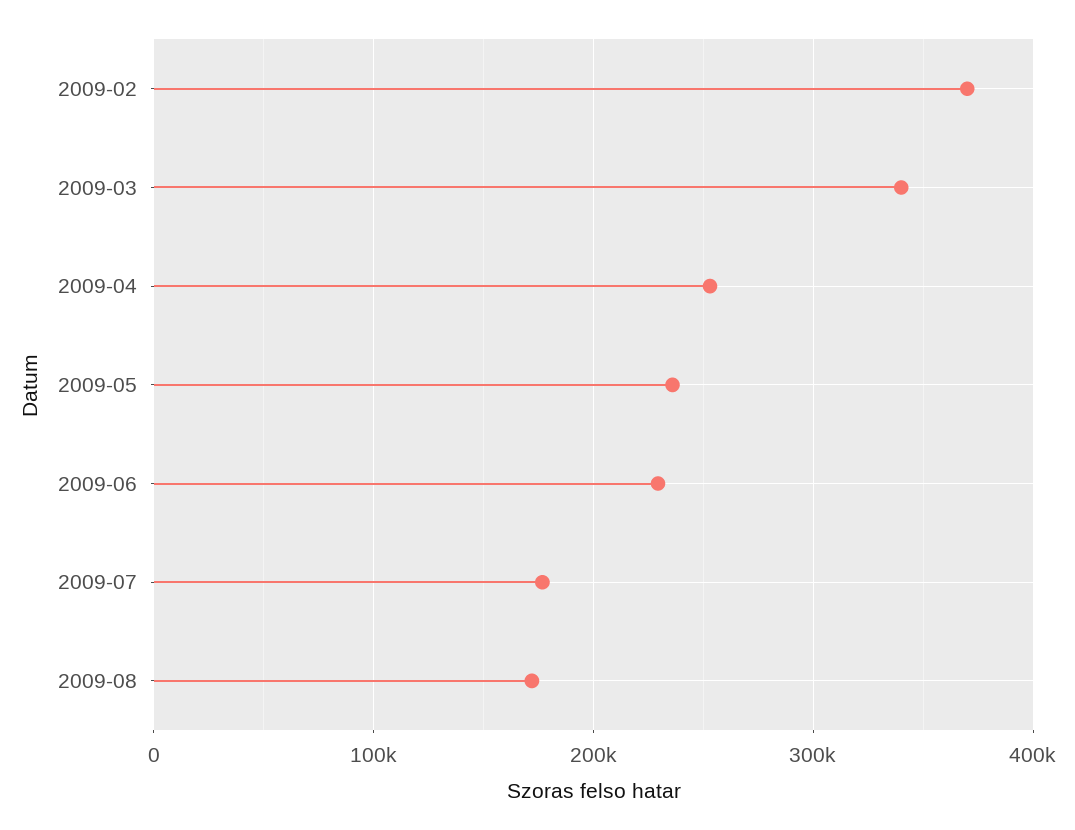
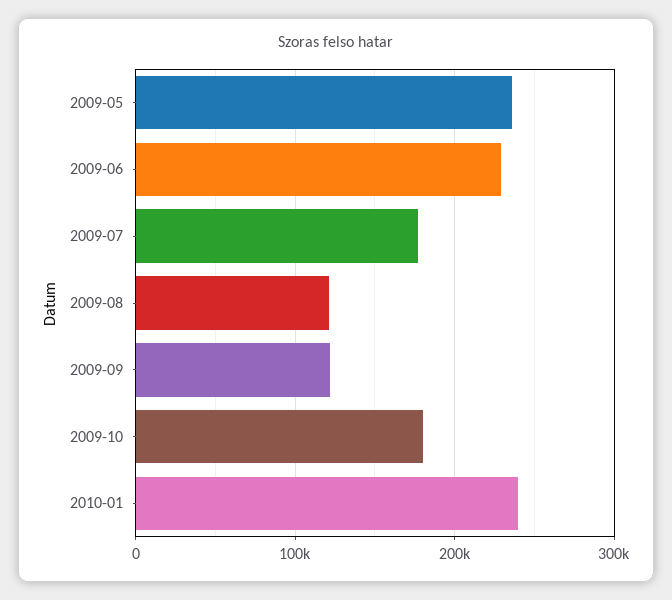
2009-02: 370000 -> none
2009-03: 340000 -> none
2009-04: 250000 -> none
2009-08: 170000 -> 120000
2009-09: none -> 120000
2009-10: none -> 180000
2010-01: none -> 240000

